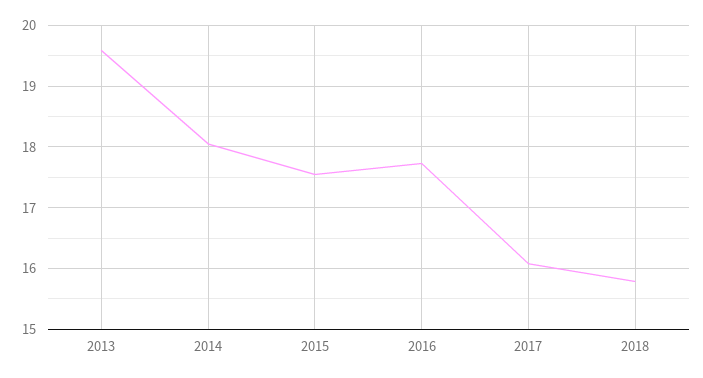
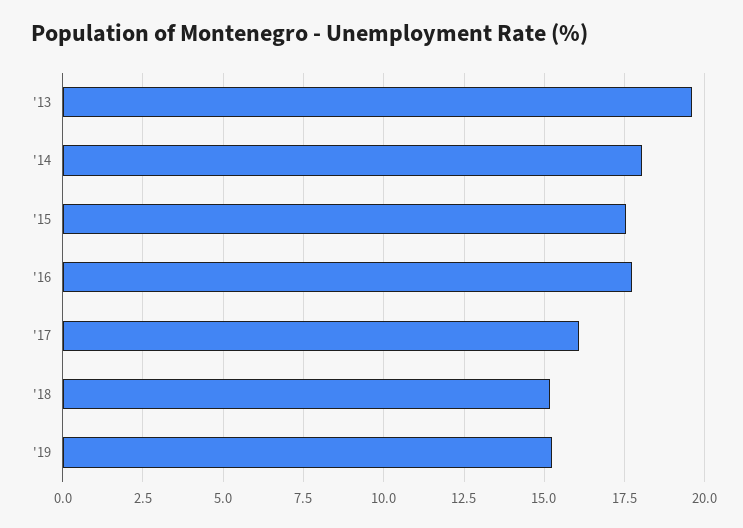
2018: 15.8 -> 15.25
'19: none -> 15.25

